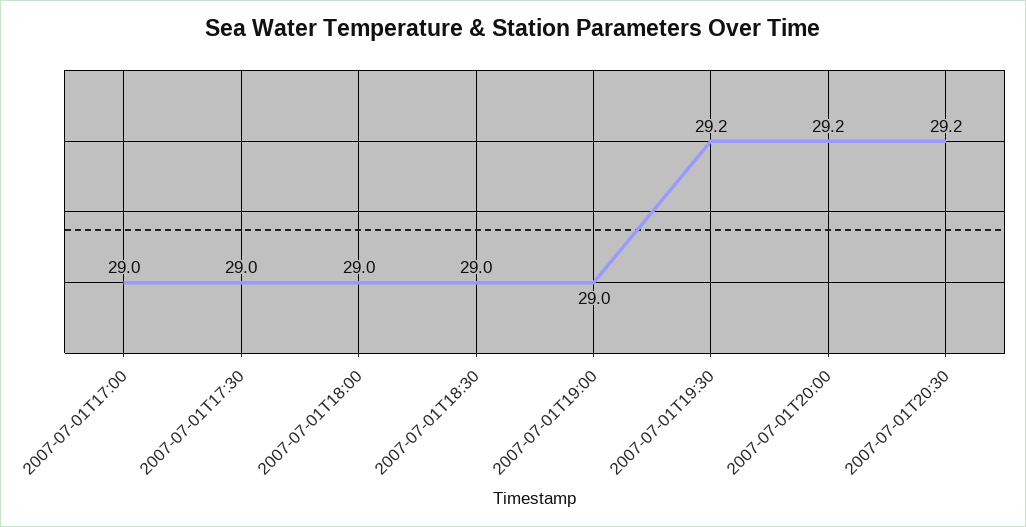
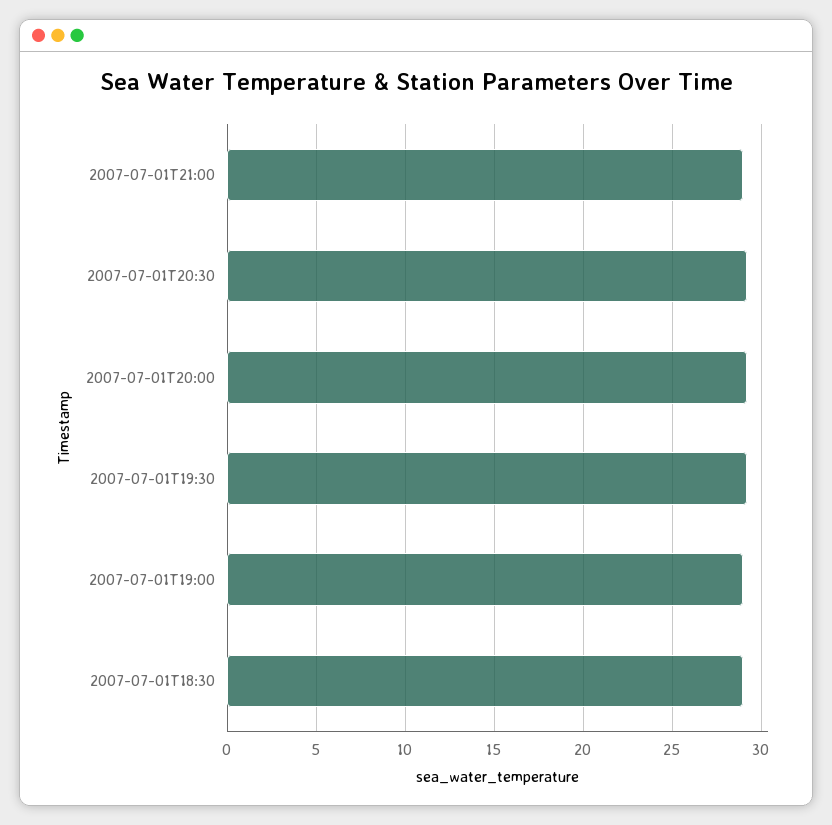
2007-07-01T17:00: 29 -> none
2007-07-01T17:30: 29 -> none
2007-07-01T18:00: 29 -> none
2007-07-01T21:00: none -> 29

